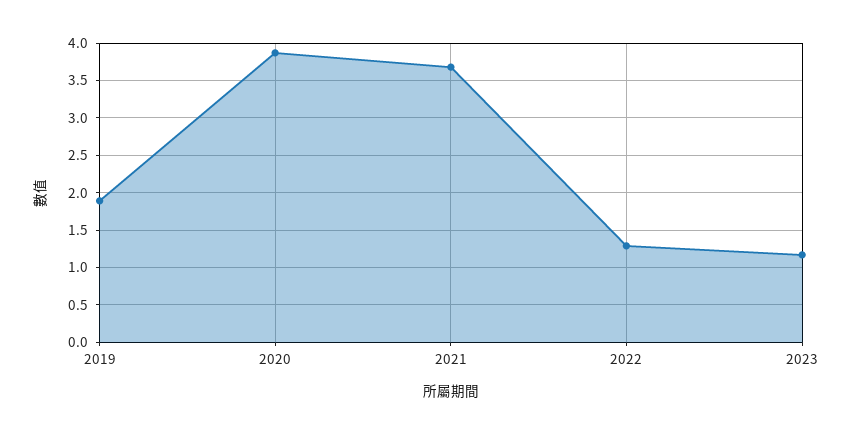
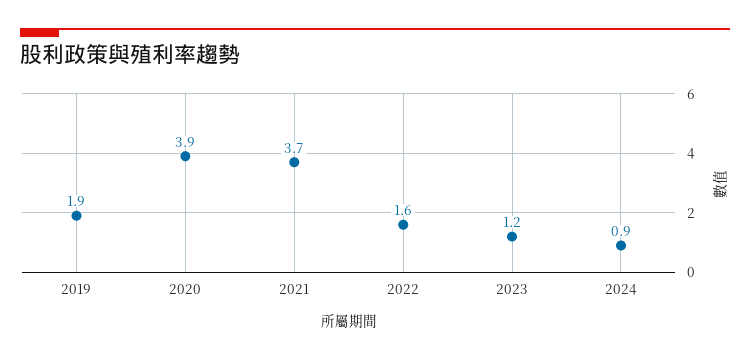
2022: 1.3 -> 1.6
2024: none -> 0.9

